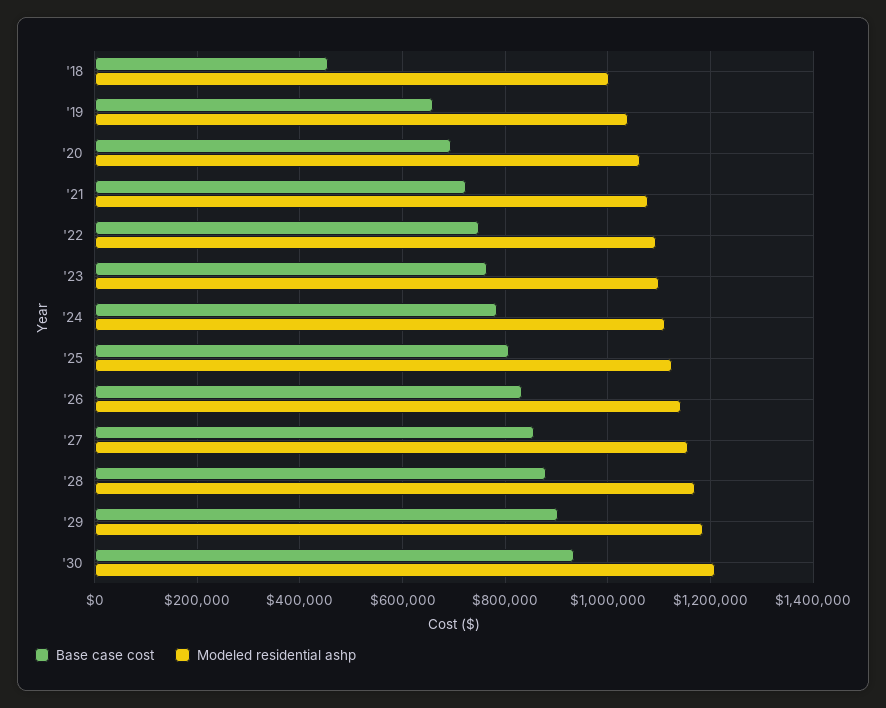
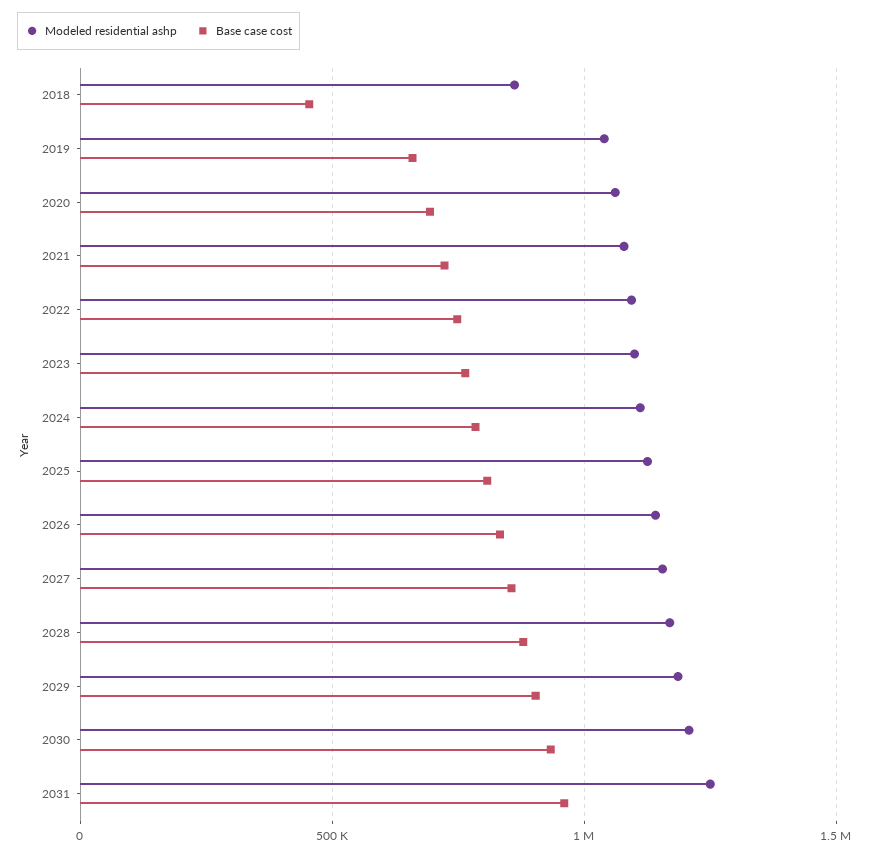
Modeled residential ashp, '18: 1000000 -> 850000
Modeled residential ashp, 2031: none -> 1250000
Base case cost, 2031: none -> 950000

